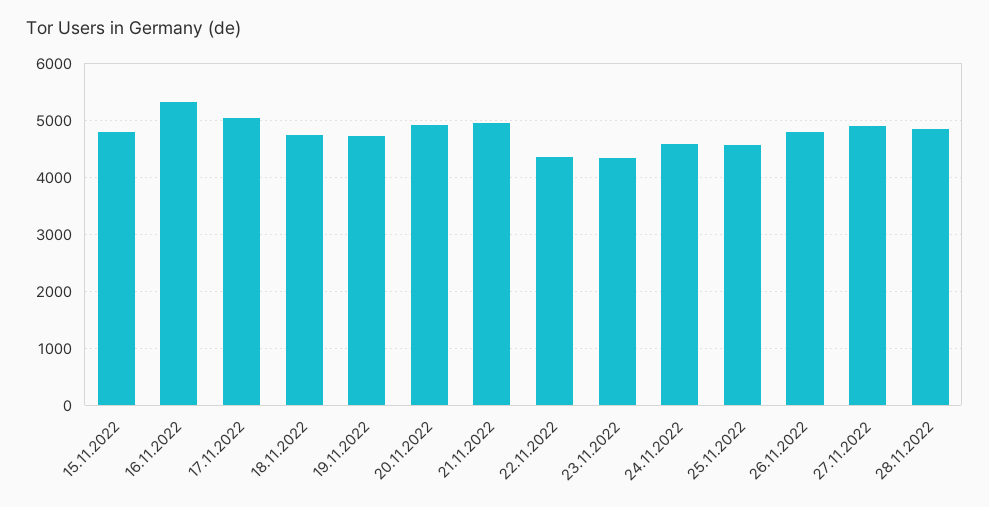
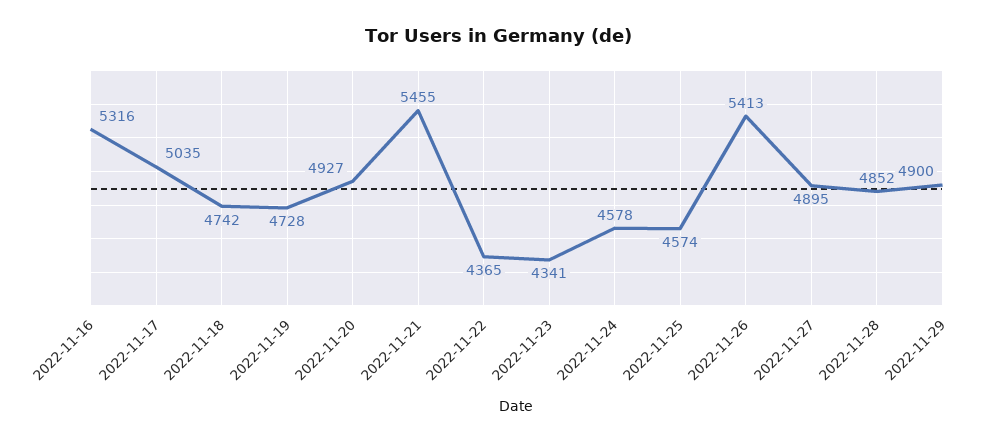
15.11.2022: 4800 -> none
21.11.2022: 5000 -> 5455
26.11.2022: 4800 -> 5413
2022-11-29: none -> 4900

